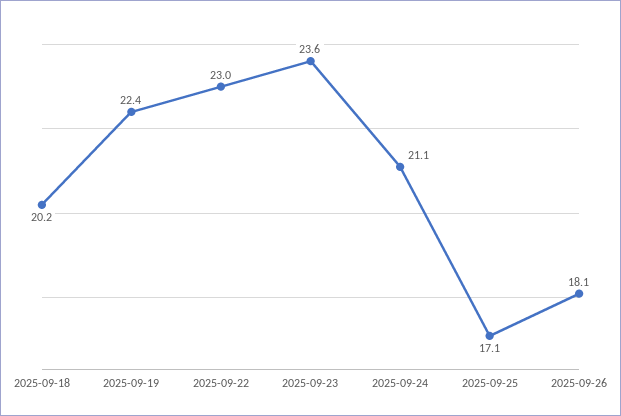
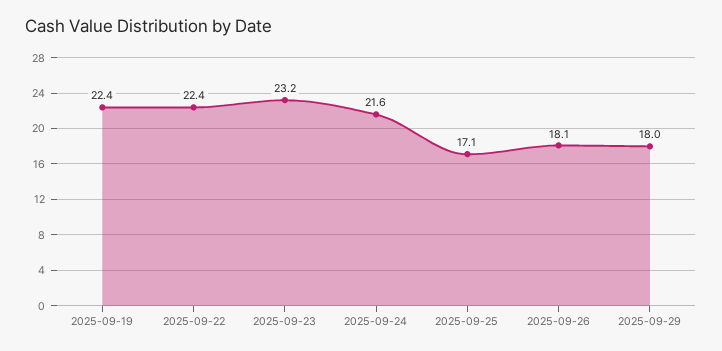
2025-09-18: 20.2 -> none
2025-09-22: 23 -> 22.4
2025-09-23: 23.6 -> 23.2
2025-09-24: 21.1 -> 21.6
2025-09-29: none -> 18

